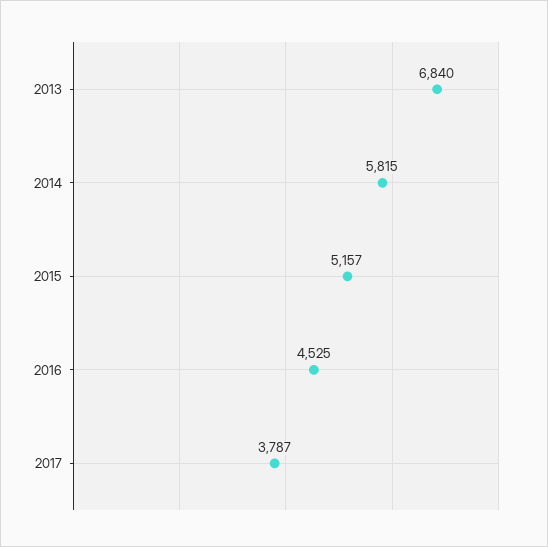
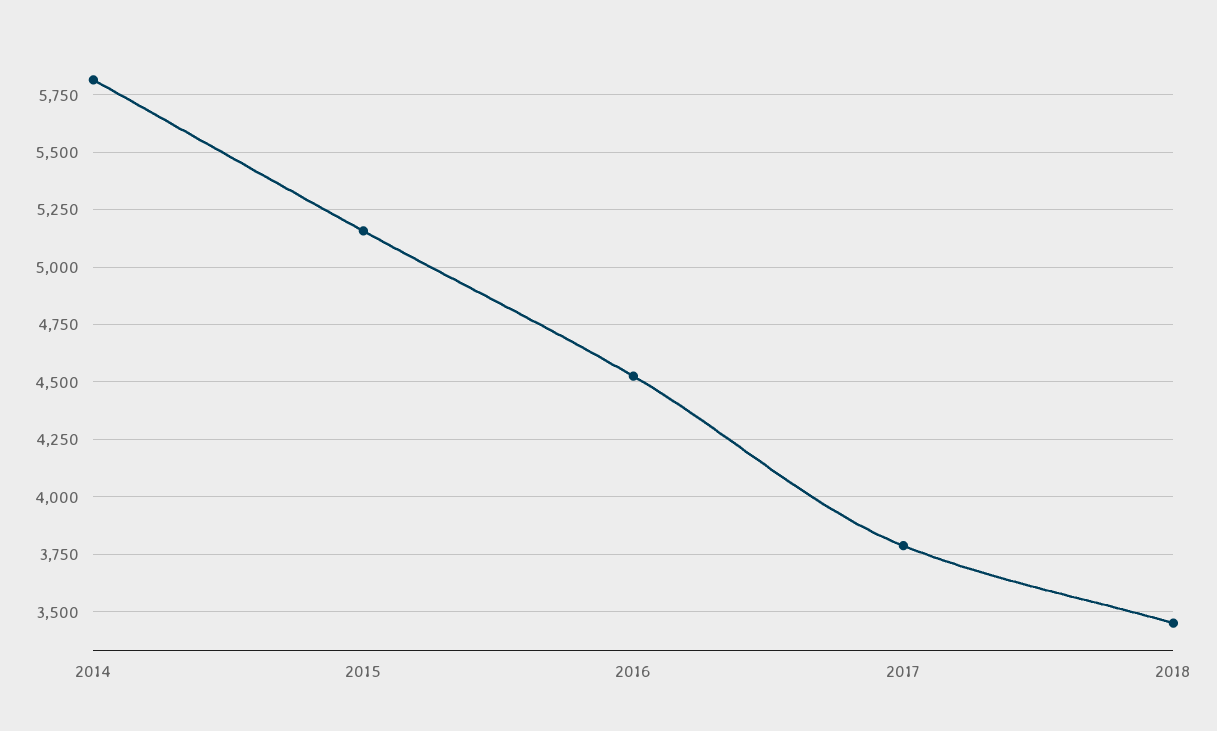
2013: 6840 -> none
2018: none -> 3450

